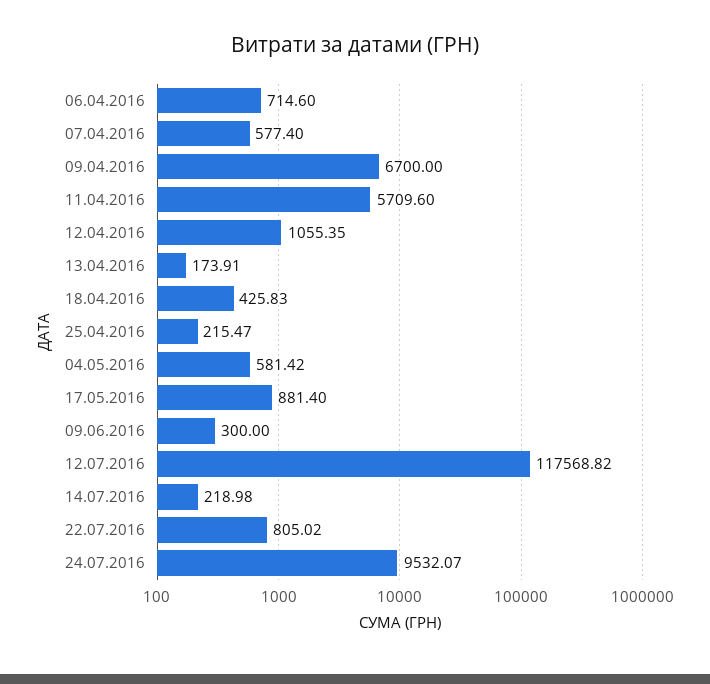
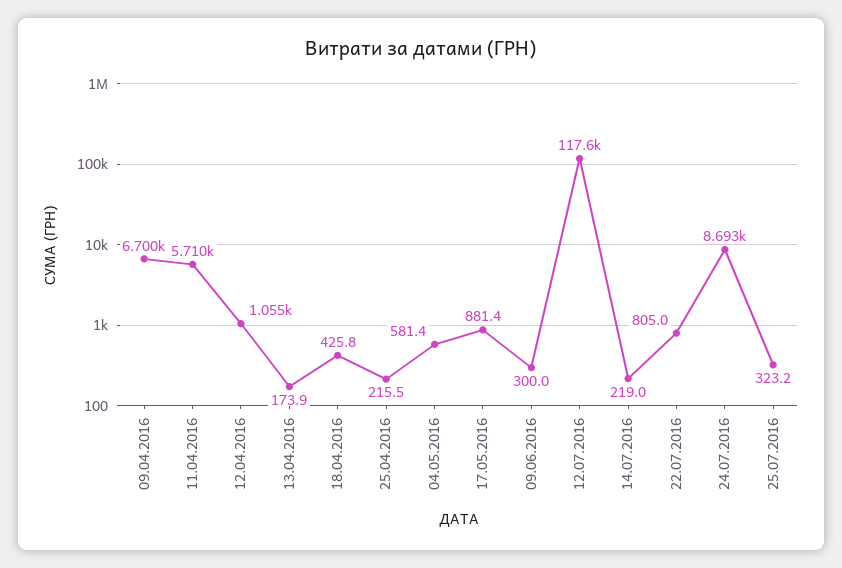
06.04.2016: 714.6 -> none
07.04.2016: 577.4 -> none
24.07.2016: 9532.07 -> 8693
25.07.2016: none -> 323.2

